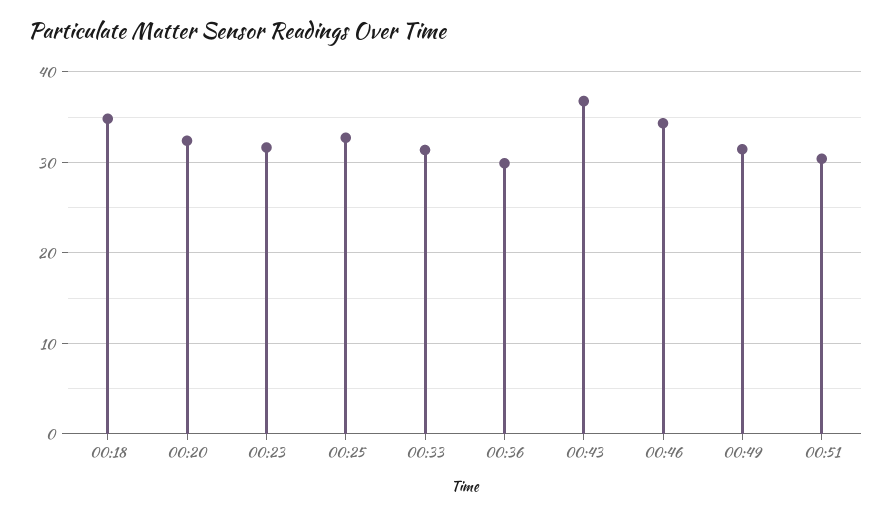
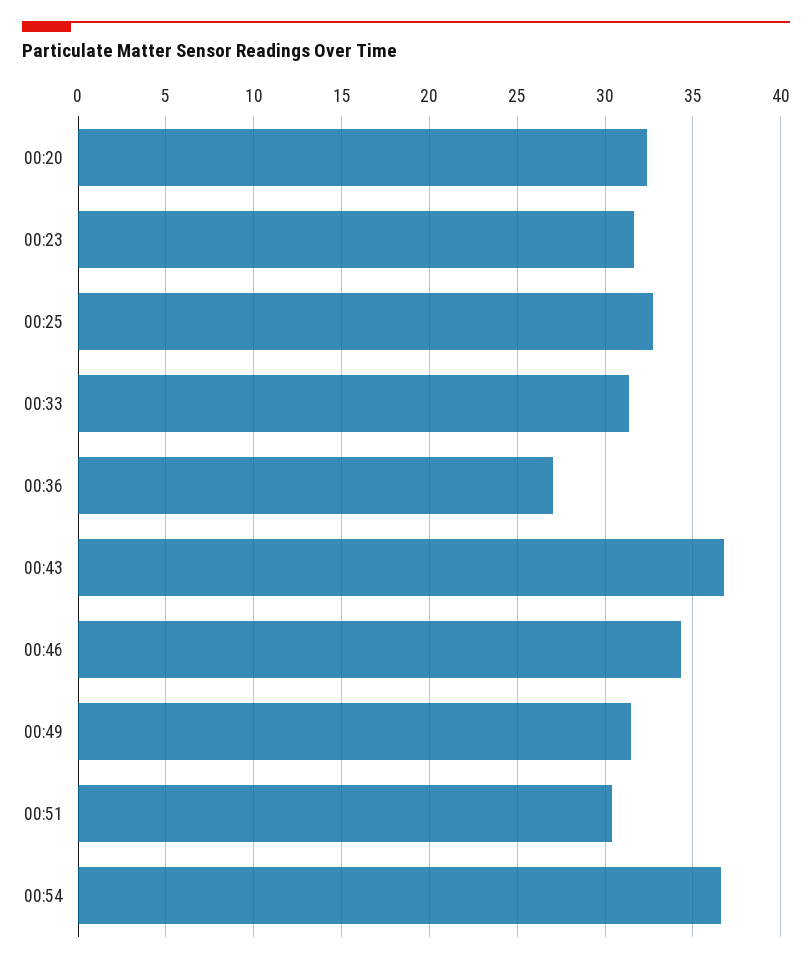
00:18: 35 -> none
00:36: 30 -> 27
00:54: none -> 36.5

